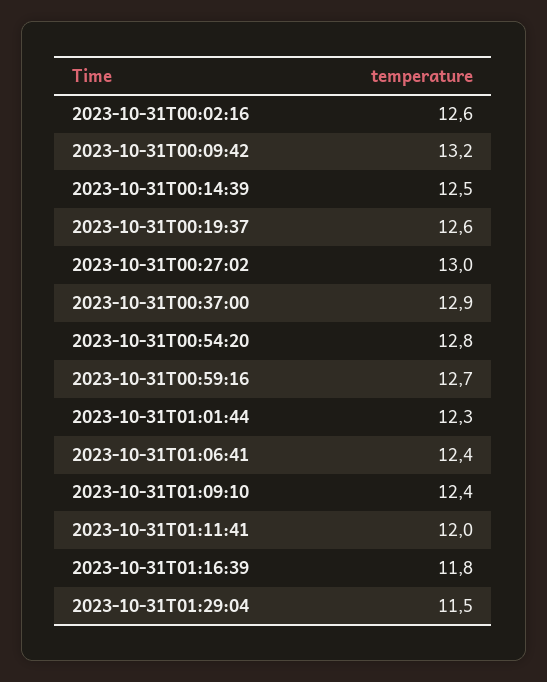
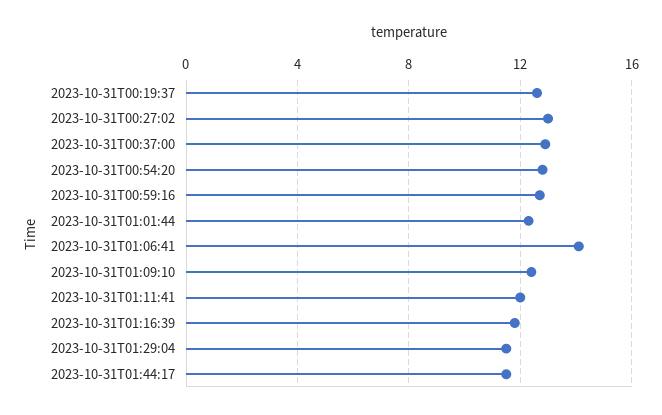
2023-10-31T00:02:16: 12.6 -> none
2023-10-31T00:09:42: 13.2 -> none
2023-10-31T00:14:39: 12.5 -> none
2023-10-31T01:06:41: 12.4 -> 14
2023-10-31T01:44:17: none -> 11.5

